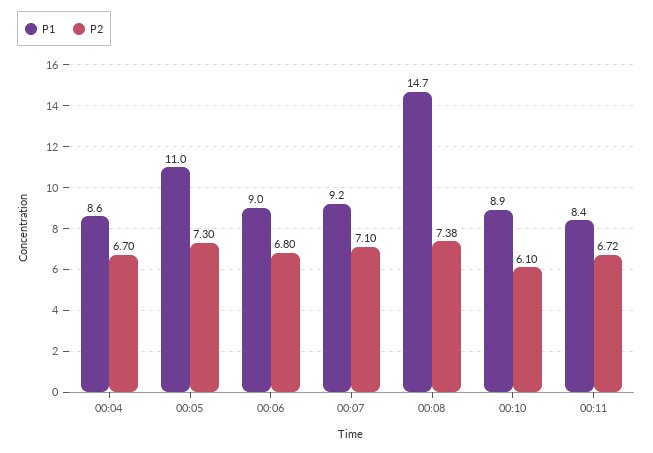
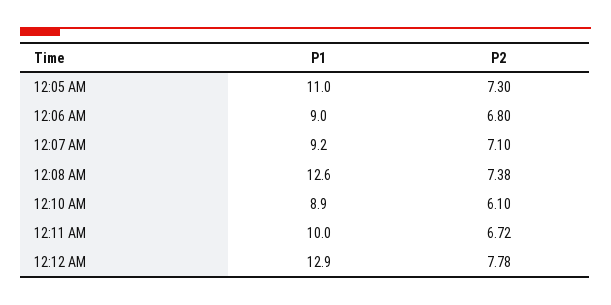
P1, 00:04: 8.6 -> none
P2, 00:04: 6.7 -> none
P1, 00:08: 14.7 -> 12.6
P1, 00:11: 8.4 -> 10
P1, 12:12 AM: none -> 12.9
P2, 12:12 AM: none -> 7.78

